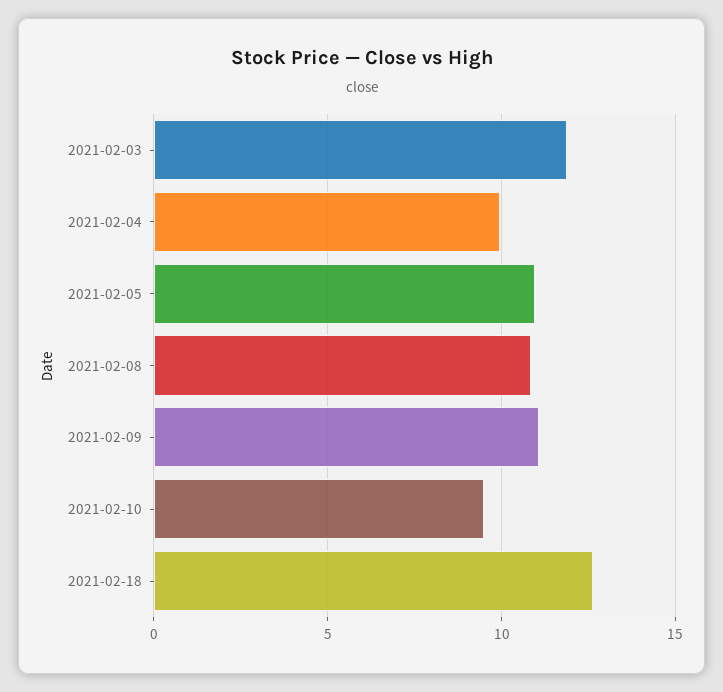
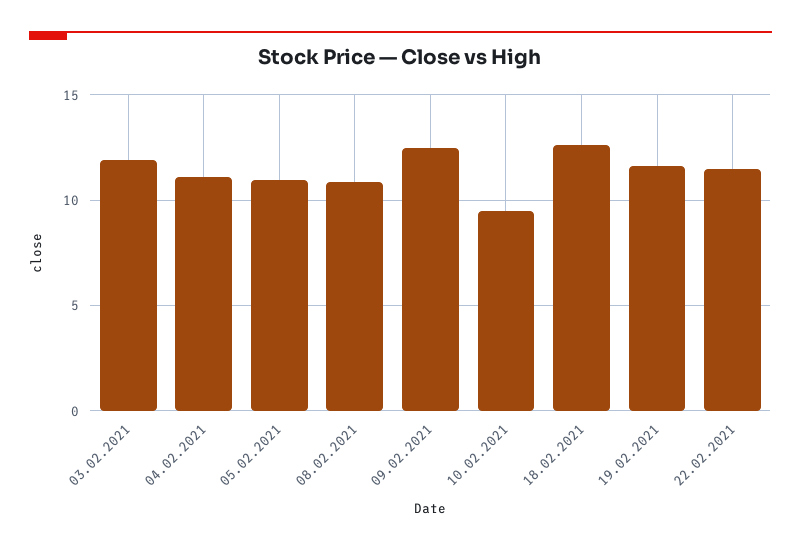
2021-02-04: 10 -> 11
2021-02-09: 11 -> 12.5
19.02.2021: none -> 11.5
22.02.2021: none -> 11.5

